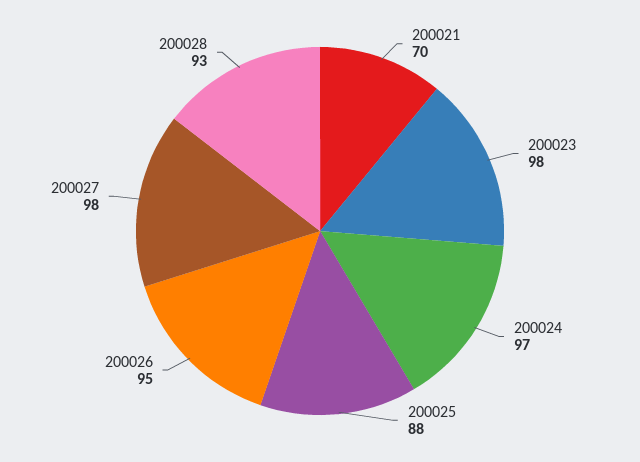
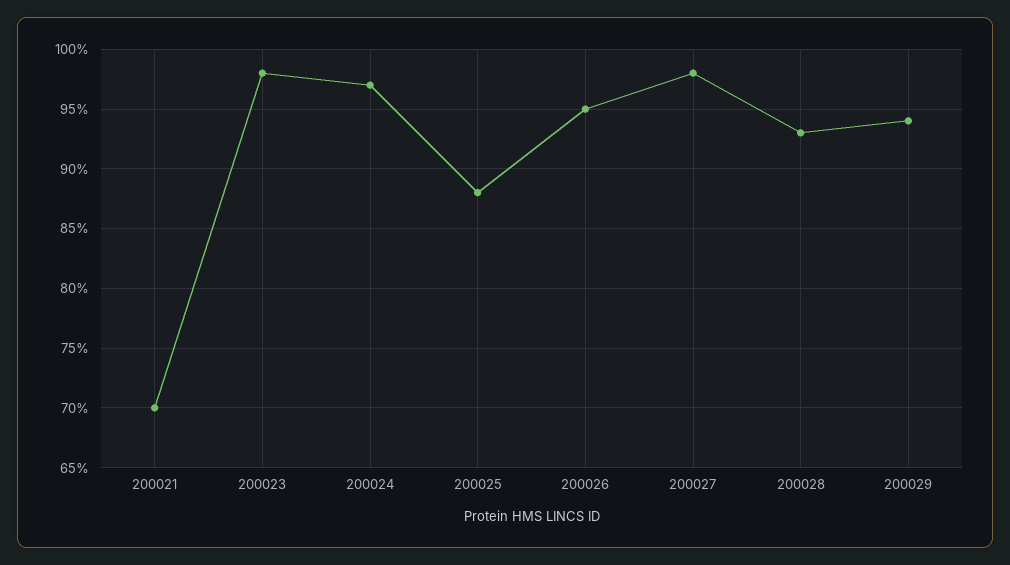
200029: none -> 94

